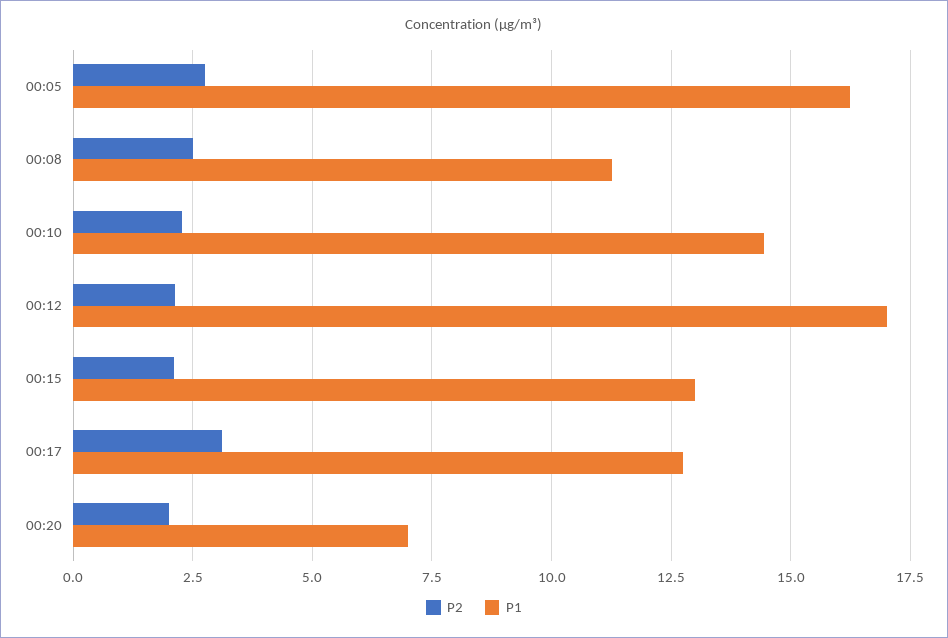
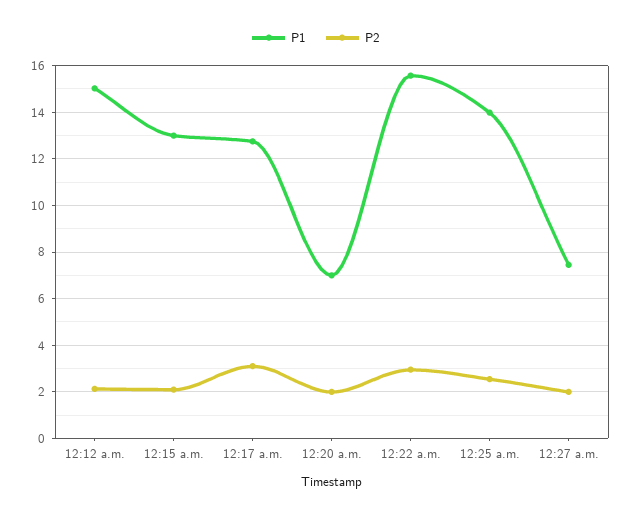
P2, 00:05: 2.75 -> none
P1, 00:05: 16.25 -> none
P2, 00:08: 2.5 -> none
P1, 00:08: 11.25 -> none
P2, 00:10: 2.25 -> none
P1, 00:10: 14.5 -> none
P1, 00:12: 17 -> 15
P1, 12:22 a.m.: none -> 15.5
P2, 12:22 a.m.: none -> 3
P1, 12:25 a.m.: none -> 14
P2, 12:25 a.m.: none -> 2.5
P1, 12:27 a.m.: none -> 7.5
P2, 12:27 a.m.: none -> 2

